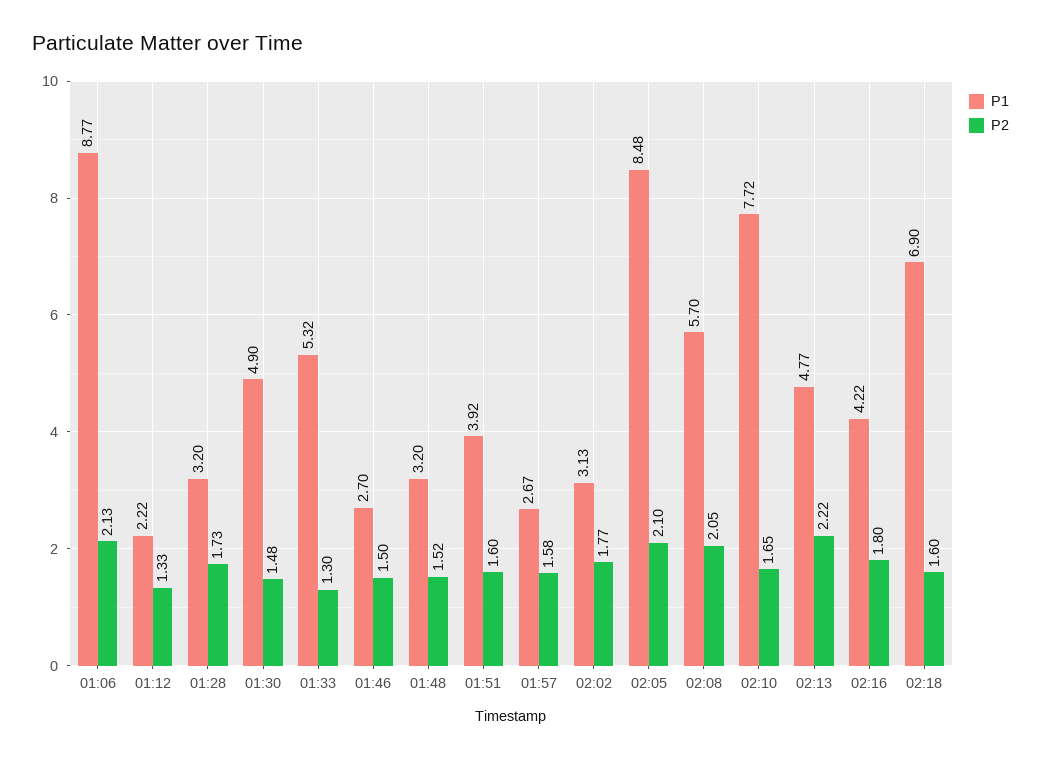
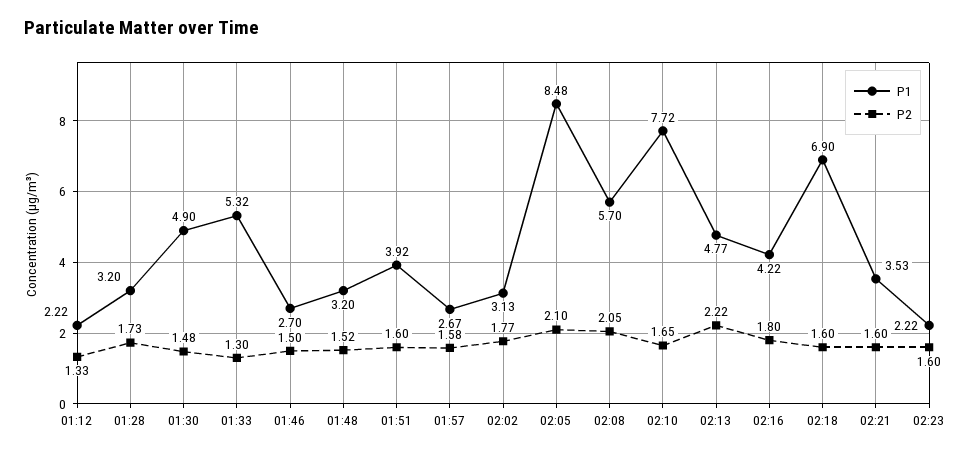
P1, 01:06: 8.77 -> none
P2, 01:06: 2.13 -> none
P1, 02:21: none -> 3.53
P2, 02:21: none -> 1.6
P1, 02:23: none -> 2.22
P2, 02:23: none -> 1.6

